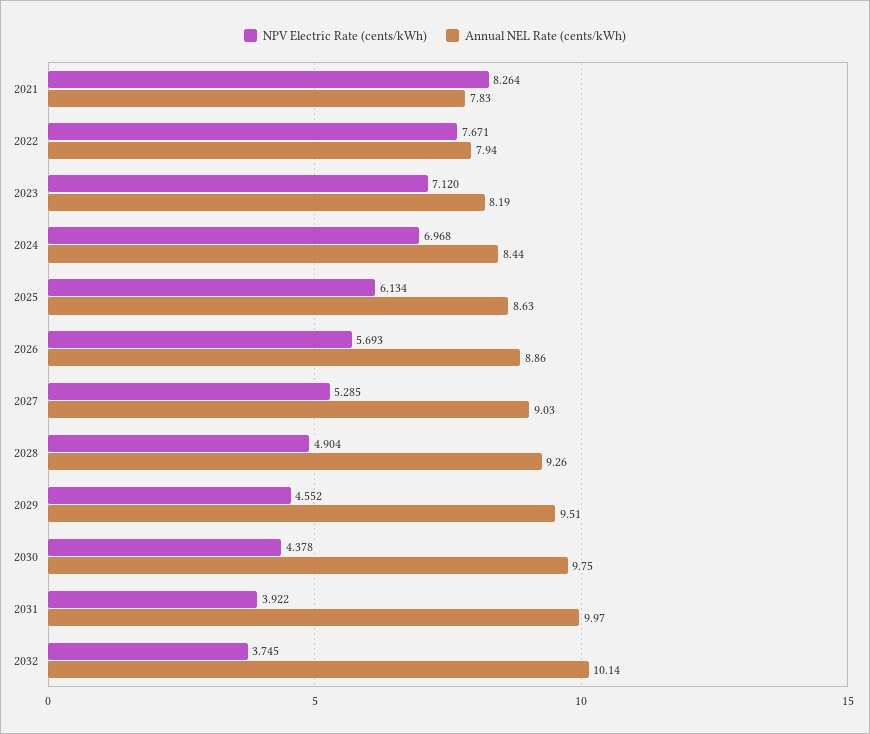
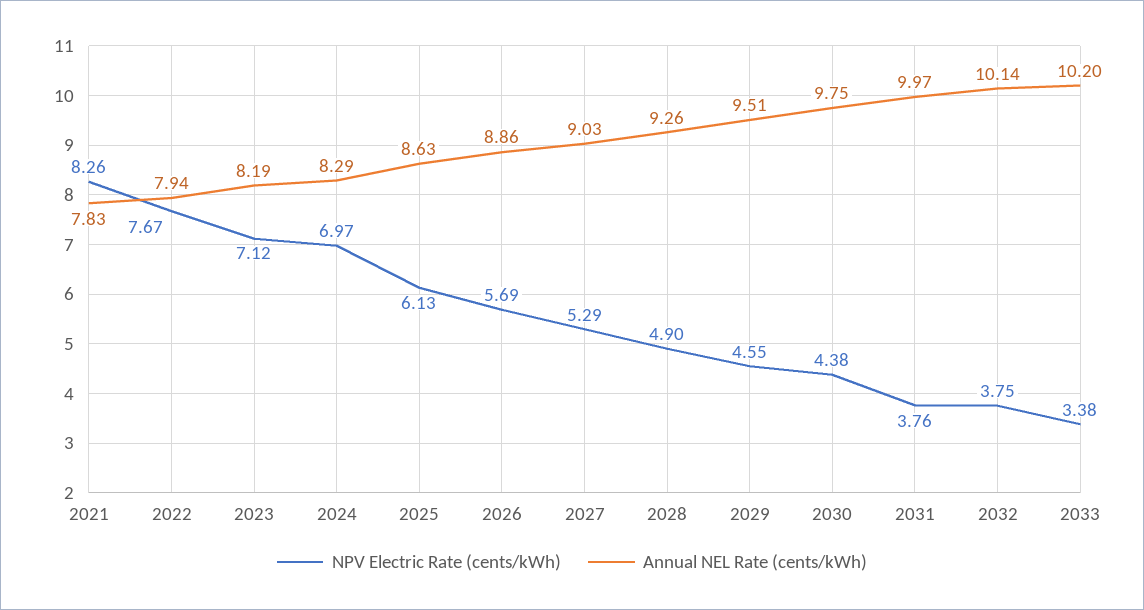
Annual NEL Rate (cents/kWh), 2024: 8.44 -> 8.29
NPV Electric Rate (cents/kWh), 2031: 3.922 -> 3.76
NPV Electric Rate (cents/kWh), 2033: none -> 3.38
Annual NEL Rate (cents/kWh), 2033: none -> 10.2

